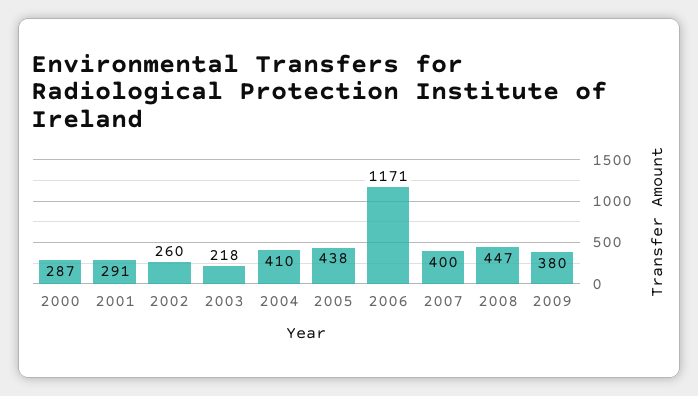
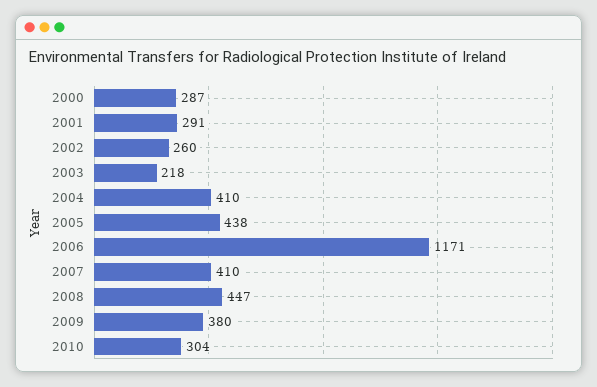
2007: 400 -> 410
2010: none -> 304

